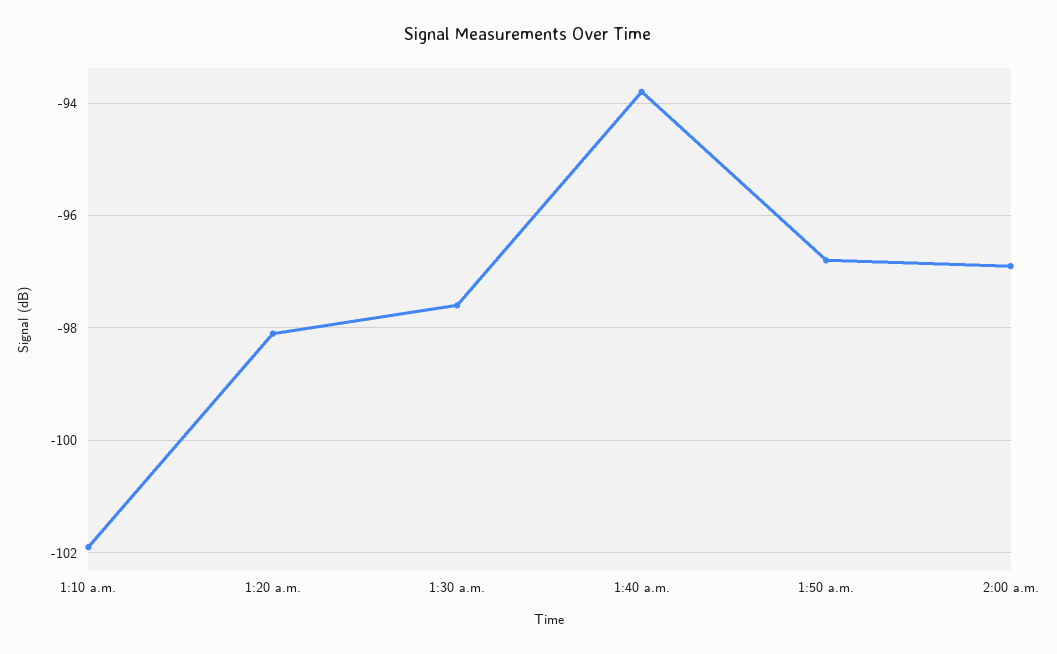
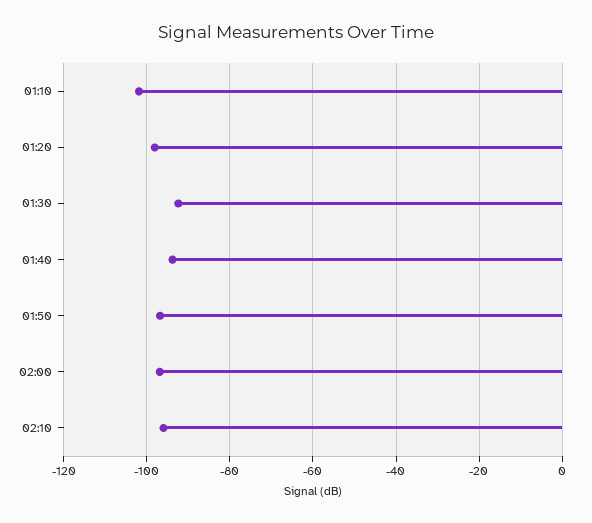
1:30 a.m.: -97.5 -> -92
02:10: none -> -96

